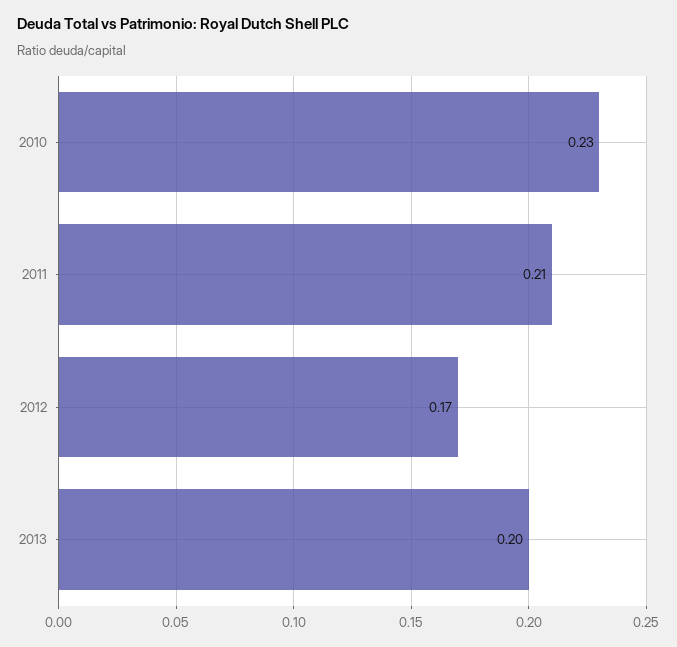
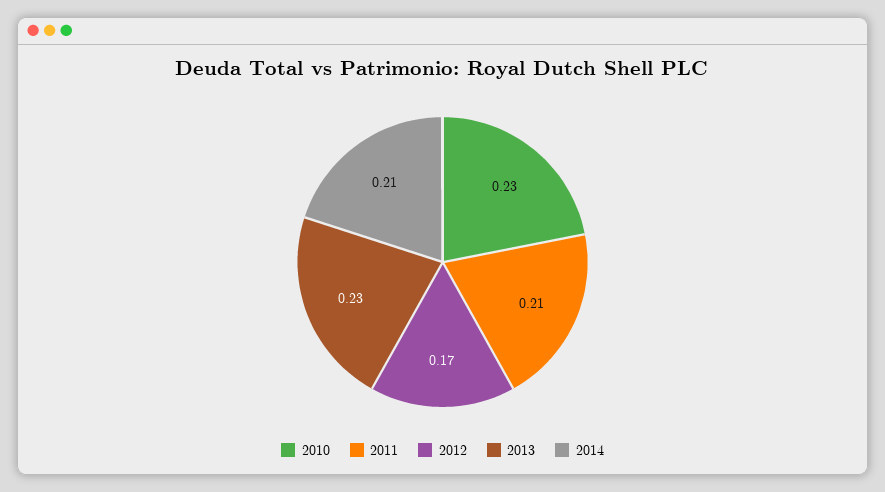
2013: 0.2 -> 0.23
2014: none -> 0.21

